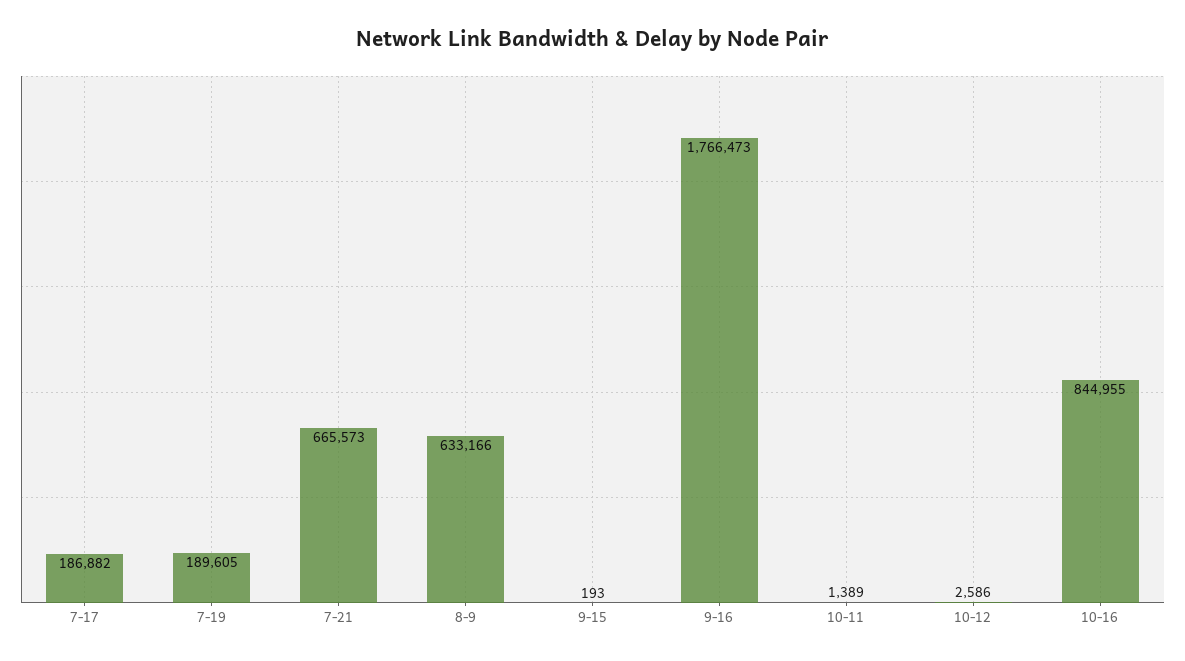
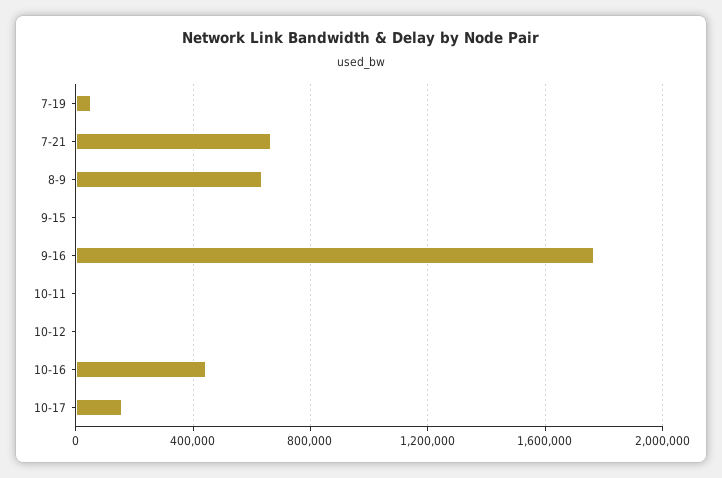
7-17: 186882 -> none
7-19: 189605 -> 50000
10-16: 844955 -> 450000
10-17: none -> 150000

